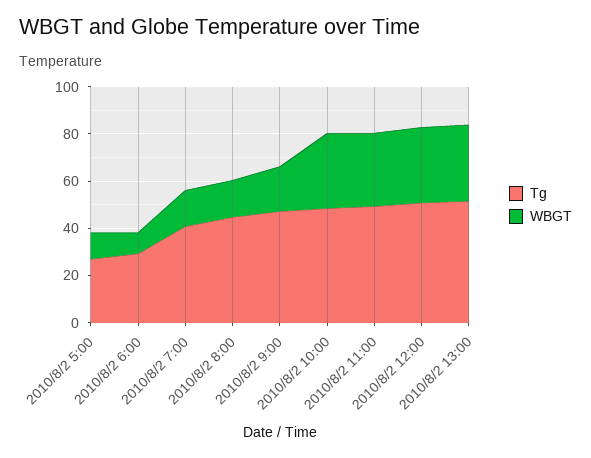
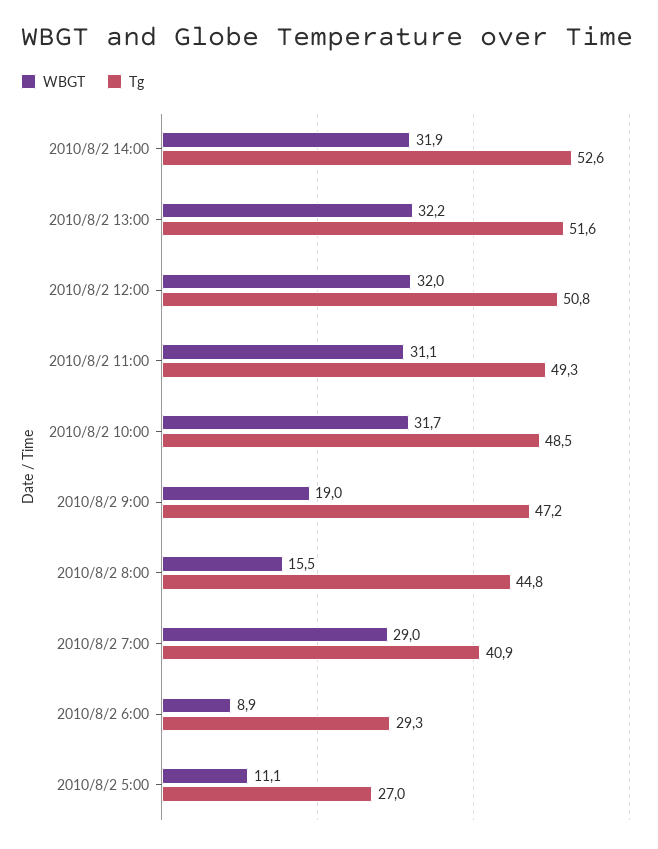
WBGT, 2010/8/2 7:00: 15 -> 29
WBGT, 2010/8/2 14:00: none -> 31.9
Tg, 2010/8/2 14:00: none -> 52.6

